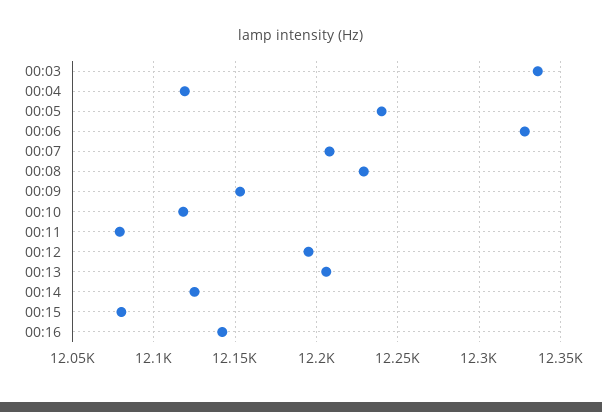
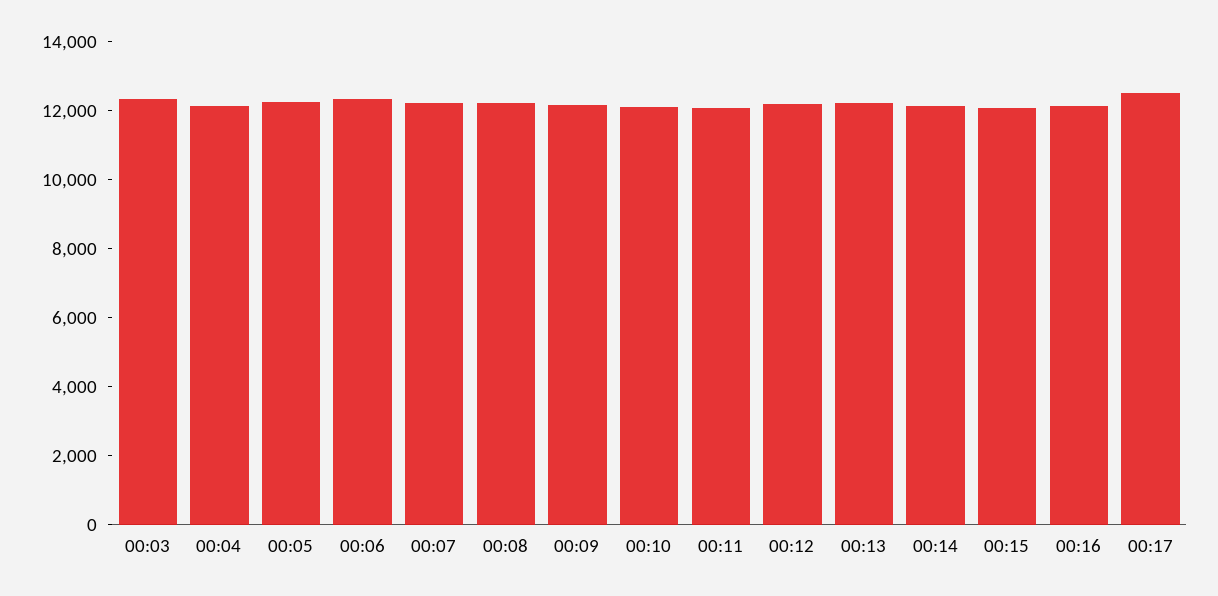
00:17: none -> 12500

